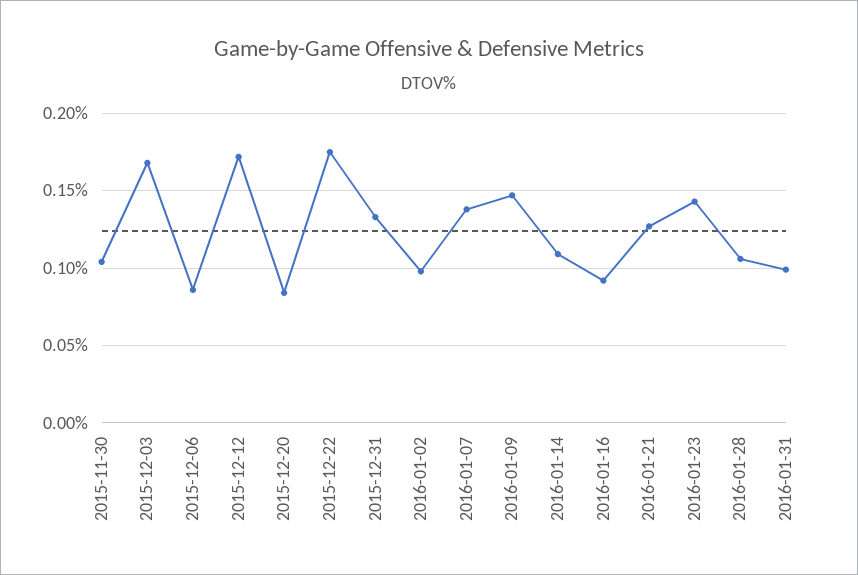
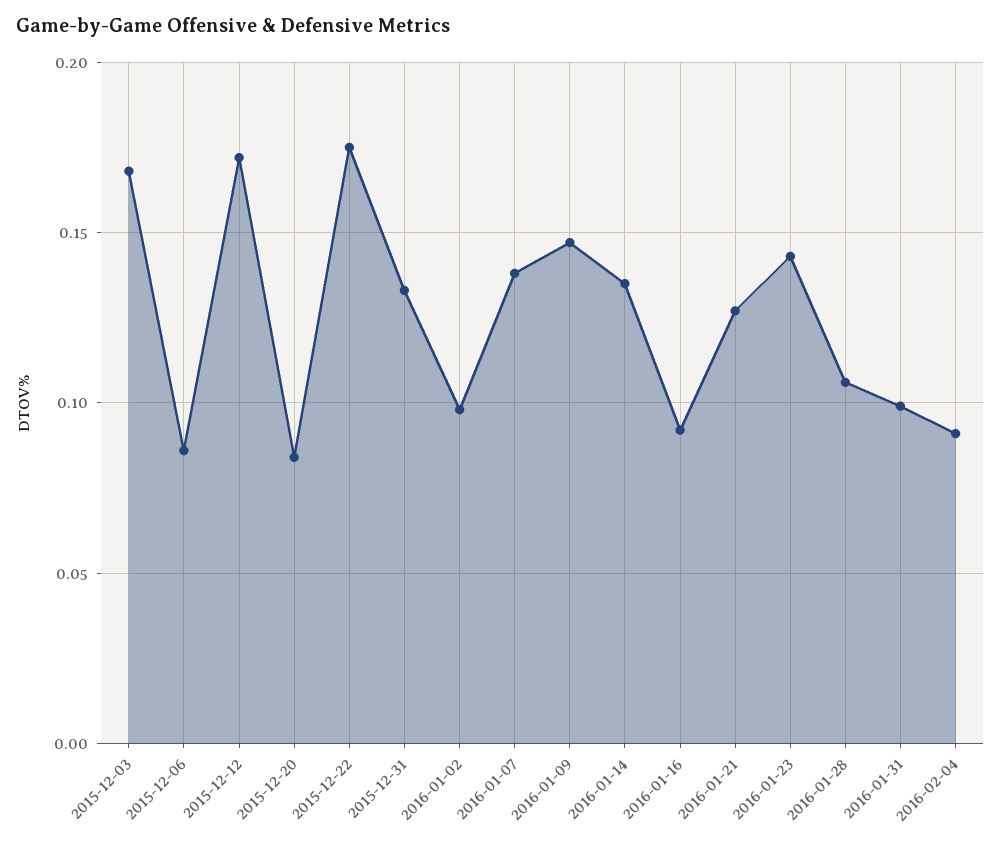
2015-11-30: 0.105 -> none
2016-01-14: 0.11 -> 0.135
2016-02-04: none -> 0.09

